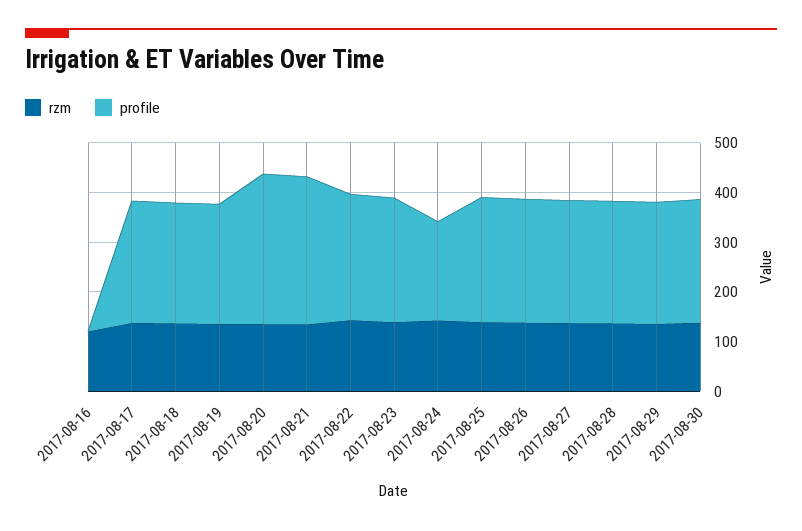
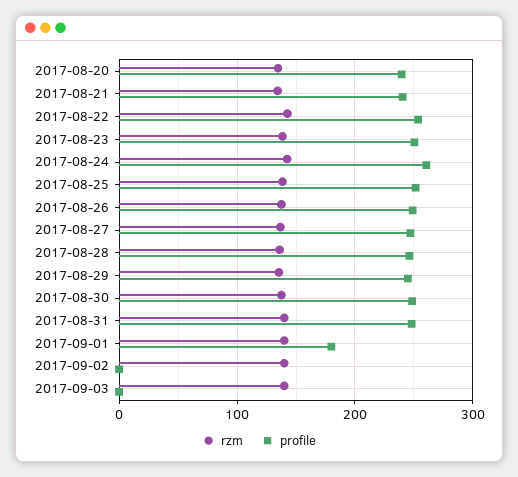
rzm, 2017-08-16: 120 -> none
profile, 2017-08-16: 0 -> none
rzm, 2017-08-17: 140 -> none
profile, 2017-08-17: 240 -> none
rzm, 2017-08-18: 140 -> none
profile, 2017-08-18: 240 -> none
rzm, 2017-08-19: 140 -> none
profile, 2017-08-19: 240 -> none
profile, 2017-08-20: 300 -> 240
profile, 2017-08-21: 300 -> 240
profile, 2017-08-24: 200 -> 260
rzm, 2017-08-31: none -> 140
profile, 2017-08-31: none -> 250
rzm, 2017-09-01: none -> 140
profile, 2017-09-01: none -> 180
rzm, 2017-09-02: none -> 140
profile, 2017-09-02: none -> 0
rzm, 2017-09-03: none -> 140
profile, 2017-09-03: none -> 0

